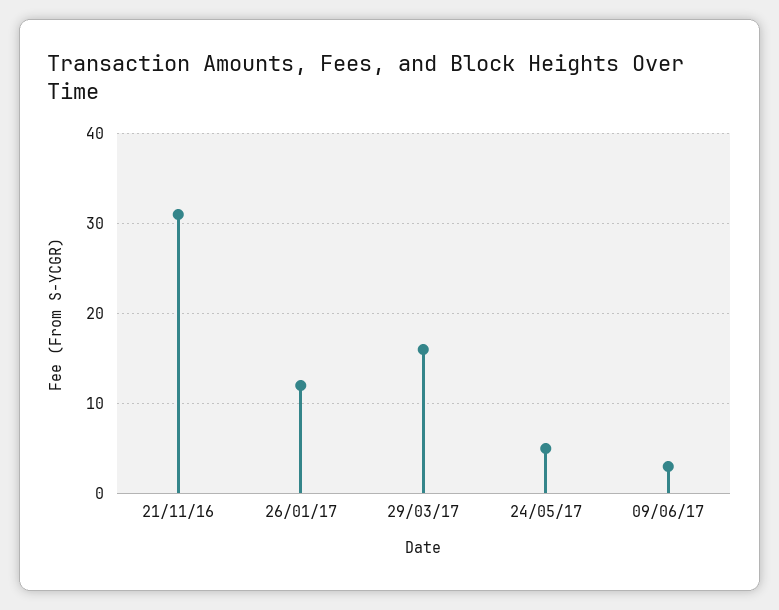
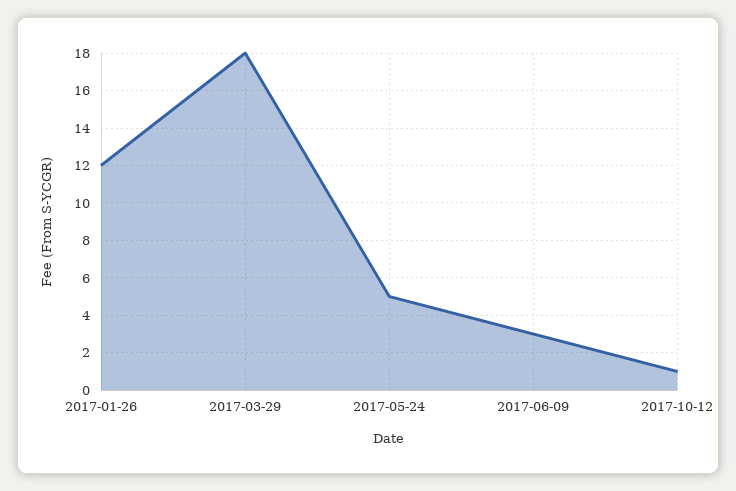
21/11/16: 31 -> none
29/03/17: 16 -> 18
2017-10-12: none -> 1

